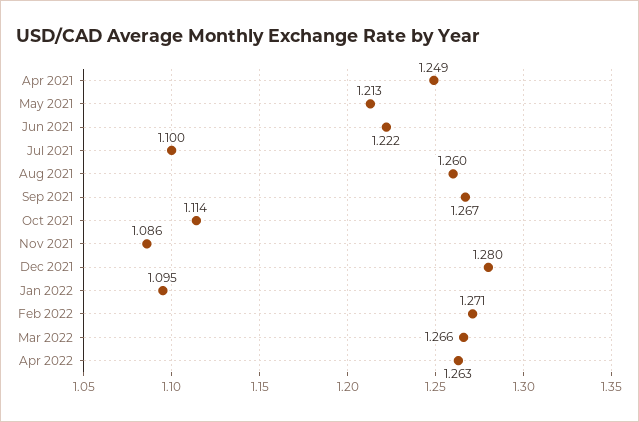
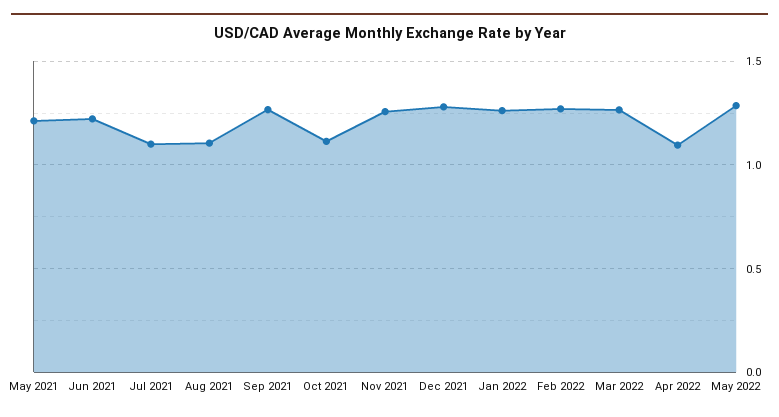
Apr 2021: 1.249 -> none
Aug 2021: 1.26 -> 1.1
Nov 2021: 1.086 -> 1.25
Jan 2022: 1.095 -> 1.25
Apr 2022: 1.263 -> 1.1
May 2022: none -> 1.3

